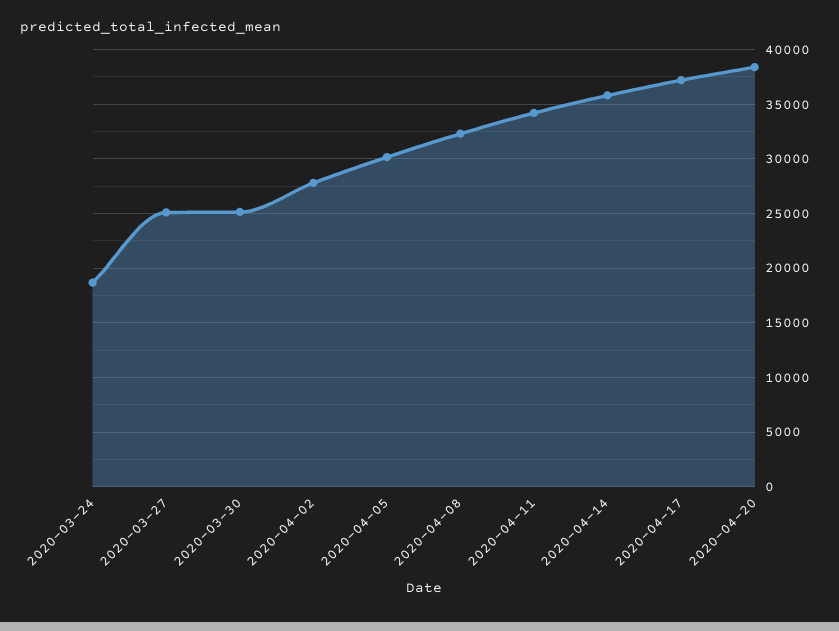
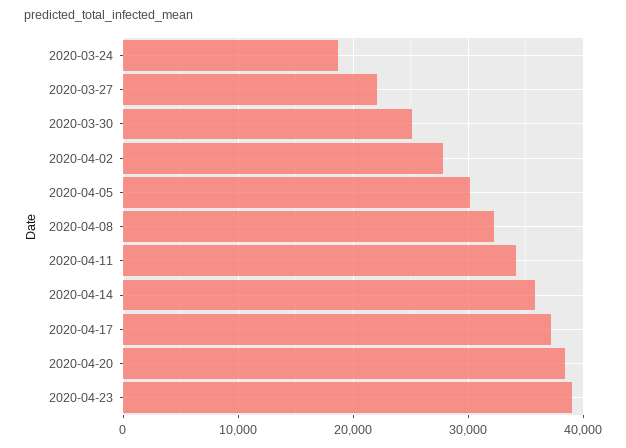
2020-03-27: 25000 -> 22000
2020-04-23: none -> 39000

